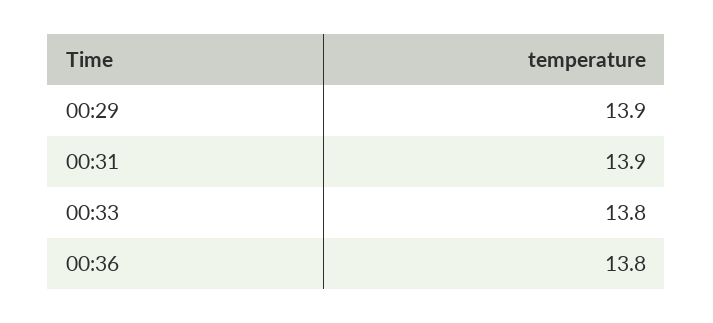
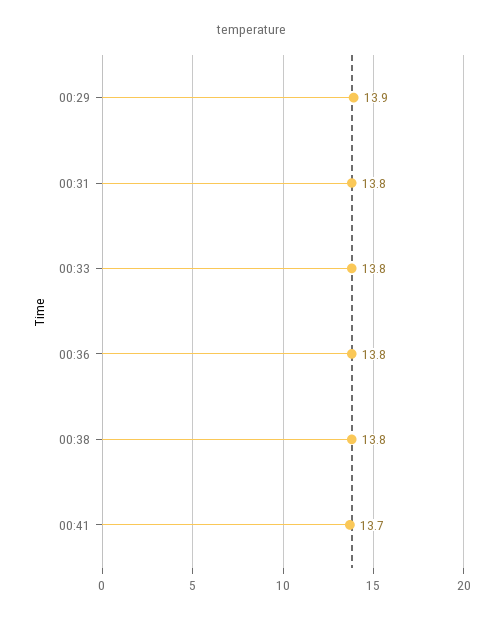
00:31: 13.9 -> 13.8
00:38: none -> 13.8
00:41: none -> 13.7

